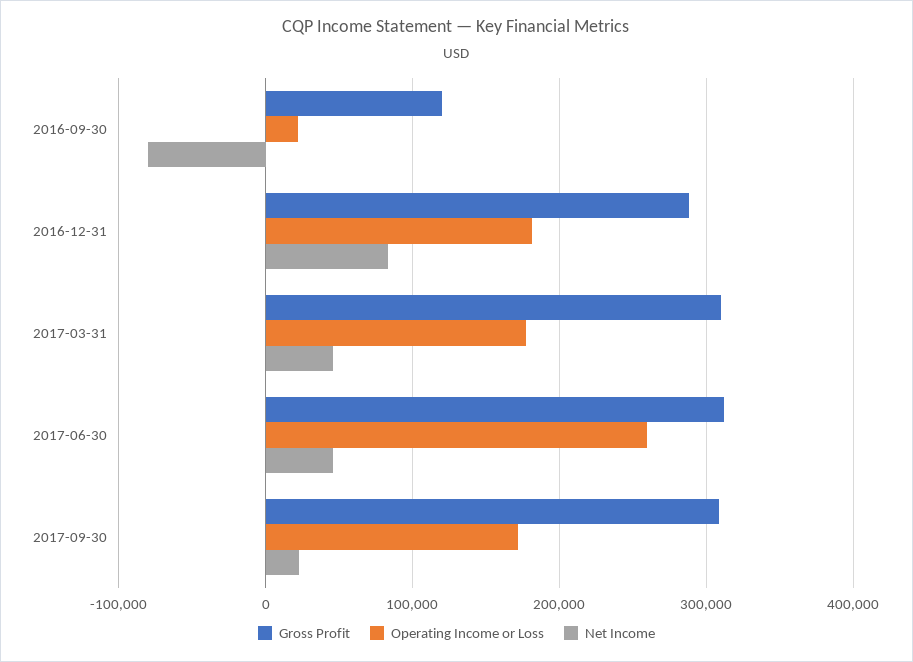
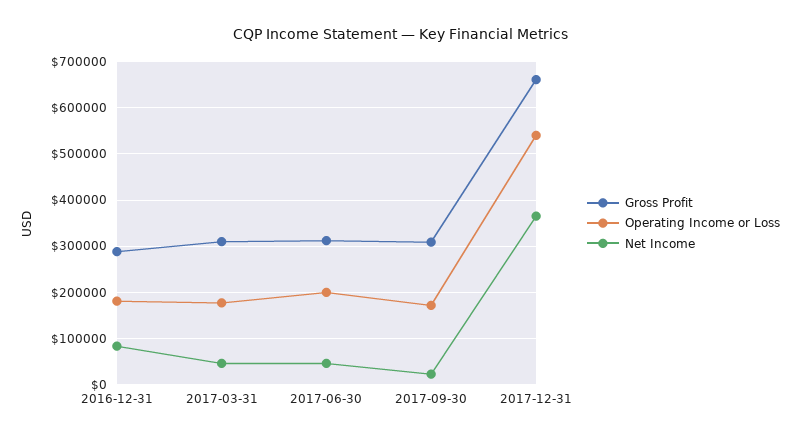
Gross Profit, 2016-09-30: 120000 -> none
Operating Income or Loss, 2016-09-30: 20000 -> none
Net Income, 2016-09-30: -80000 -> none
Operating Income or Loss, 2017-06-30: 260000 -> 200000
Gross Profit, 2017-12-31: none -> 660000
Operating Income or Loss, 2017-12-31: none -> 540000
Net Income, 2017-12-31: none -> 360000

